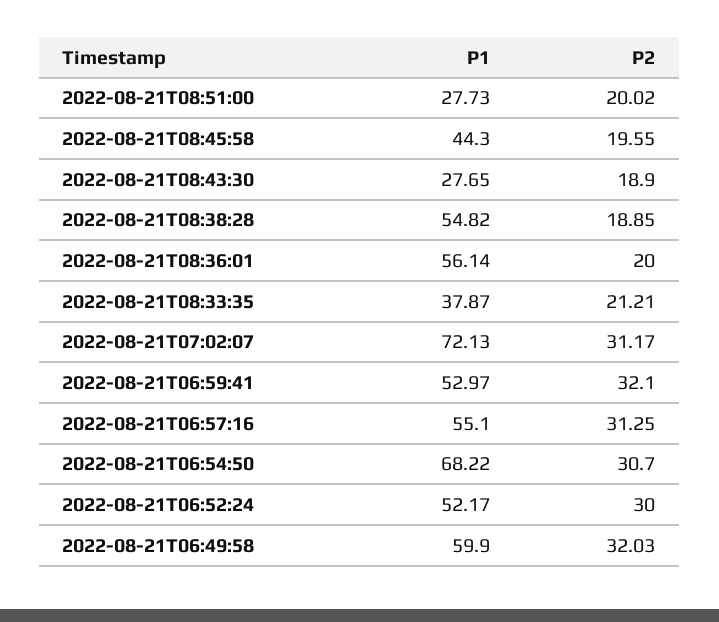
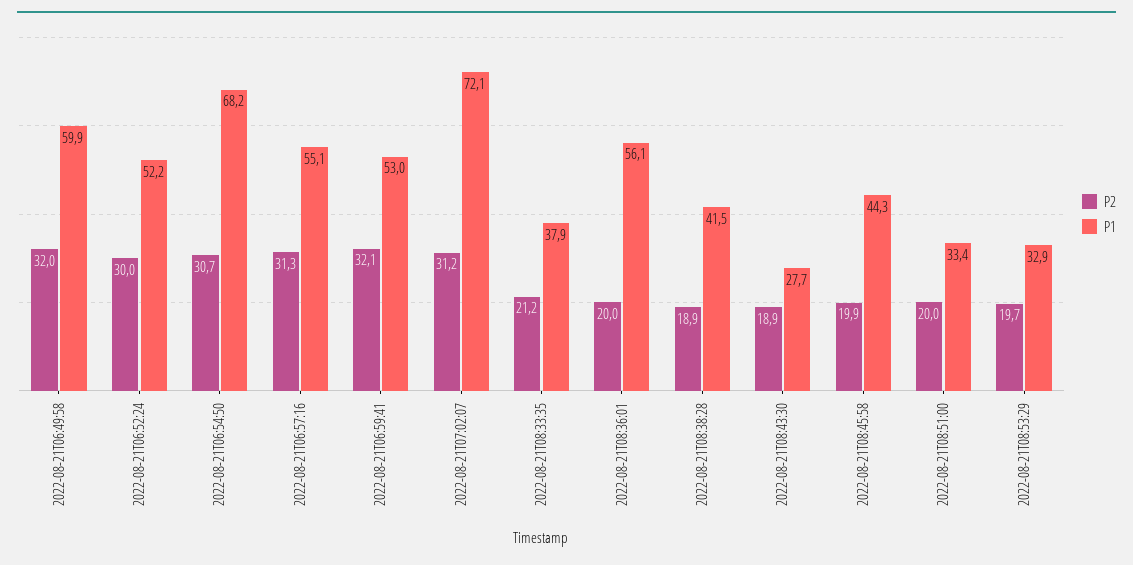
P1, 2022-08-21T08:51:00: 27.73 -> 33.4
P2, 2022-08-21T08:45:58: 19.55 -> 19.9
P1, 2022-08-21T08:38:28: 54.82 -> 41.5
P2, 2022-08-21T08:53:29: none -> 19.7
P1, 2022-08-21T08:53:29: none -> 32.9

